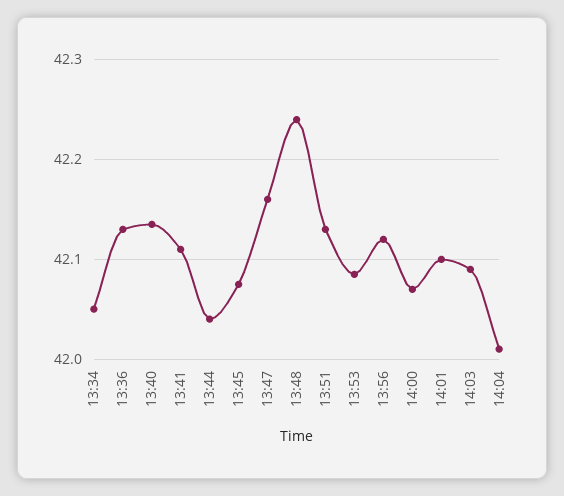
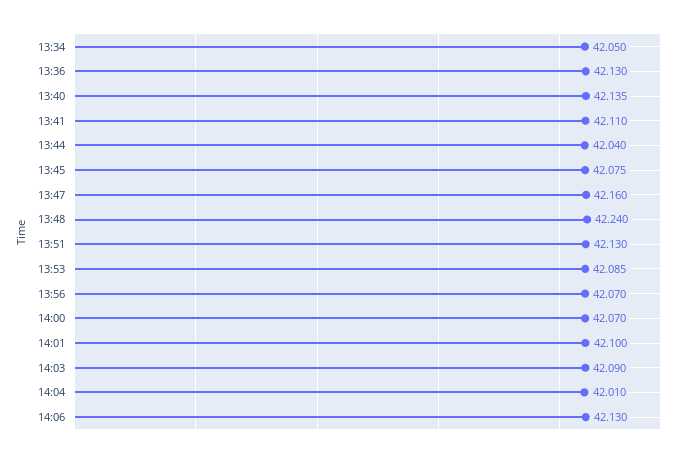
13:56: 42.12 -> 42.07
14:06: none -> 42.13

